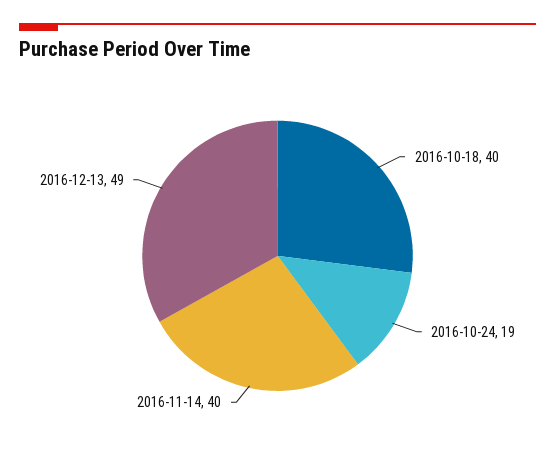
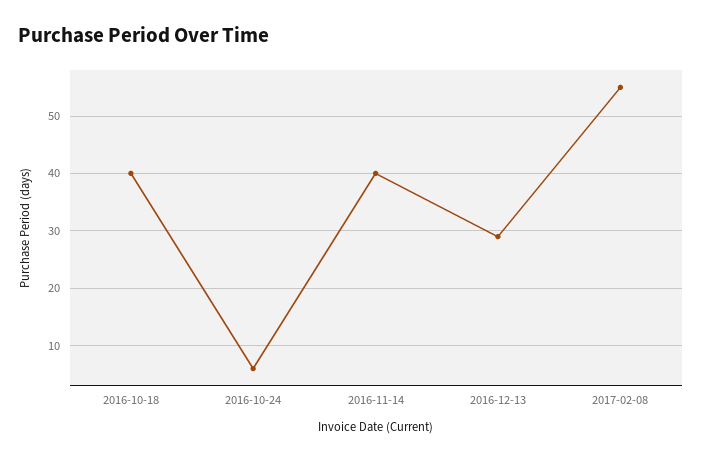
2016-10-24: 19 -> 5
2016-12-13: 49 -> 30
2017-02-08: none -> 55

